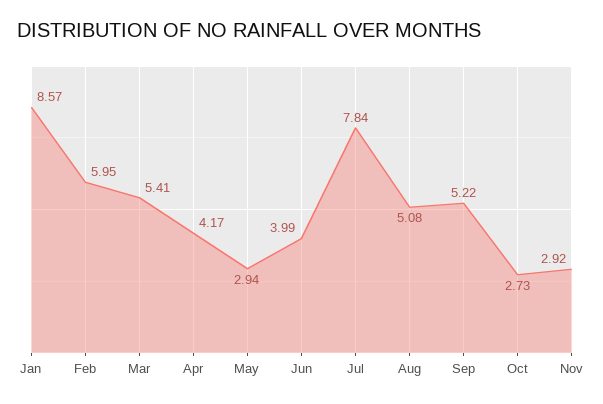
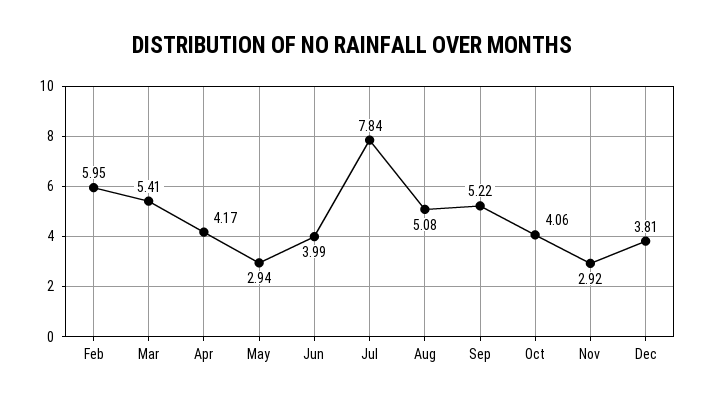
Jan: 8.57 -> none
Oct: 2.73 -> 4.06
Dec: none -> 3.81

